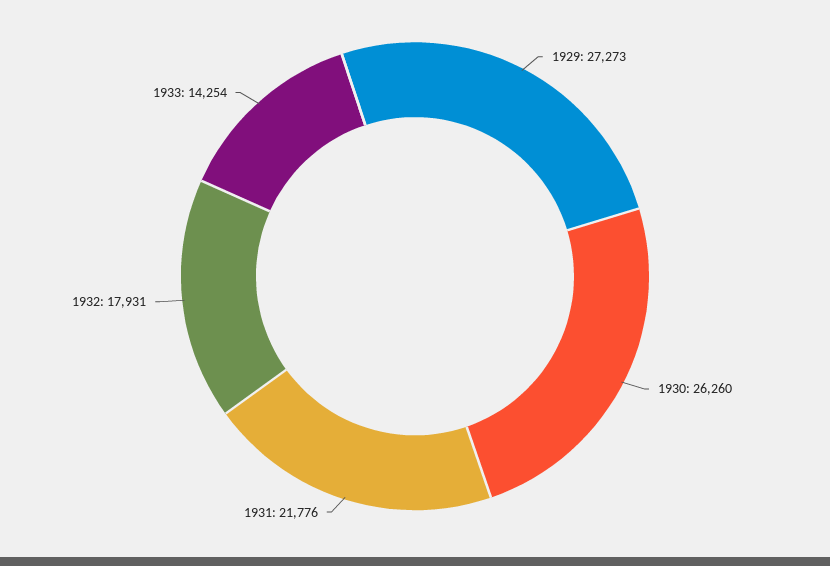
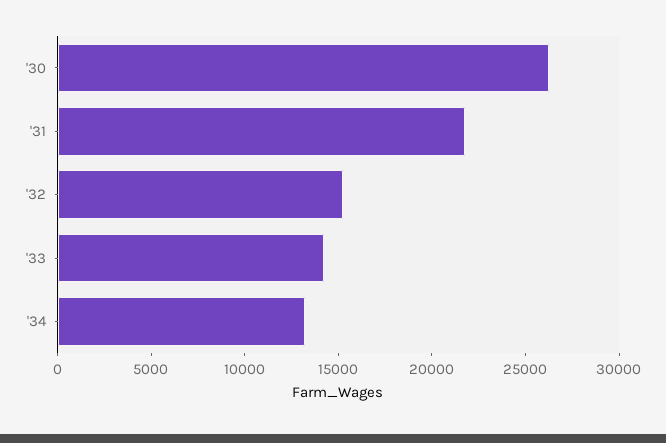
1929: 27273 -> none
1932: 17931 -> 15000
'34: none -> 13000

